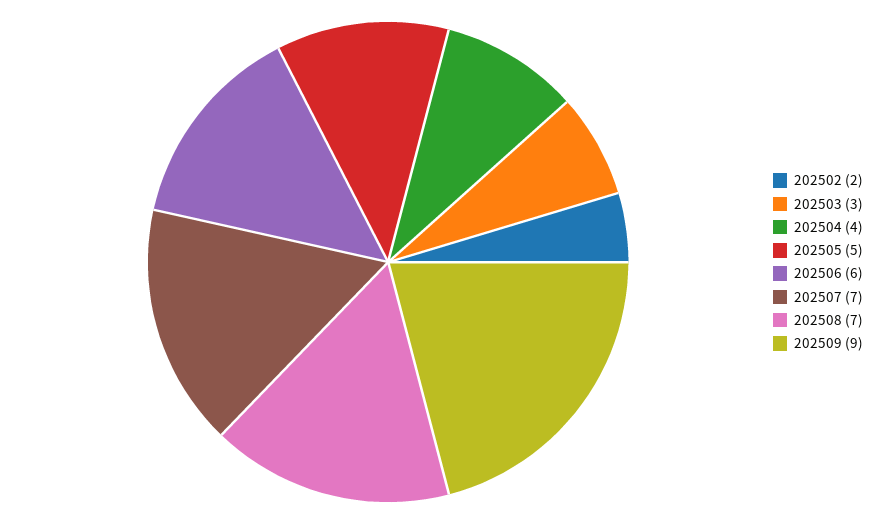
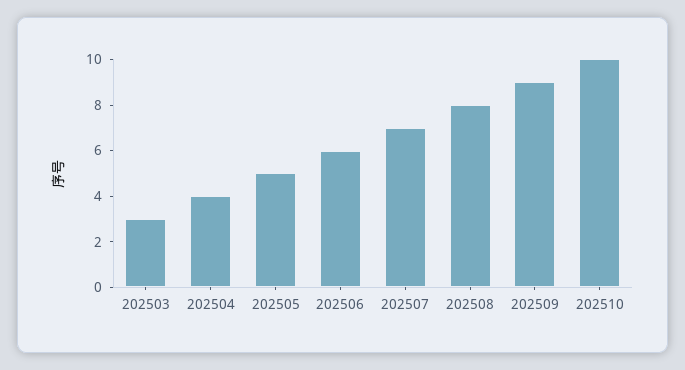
202502: 2 -> none
202508: 7 -> 8
202510: none -> 10

